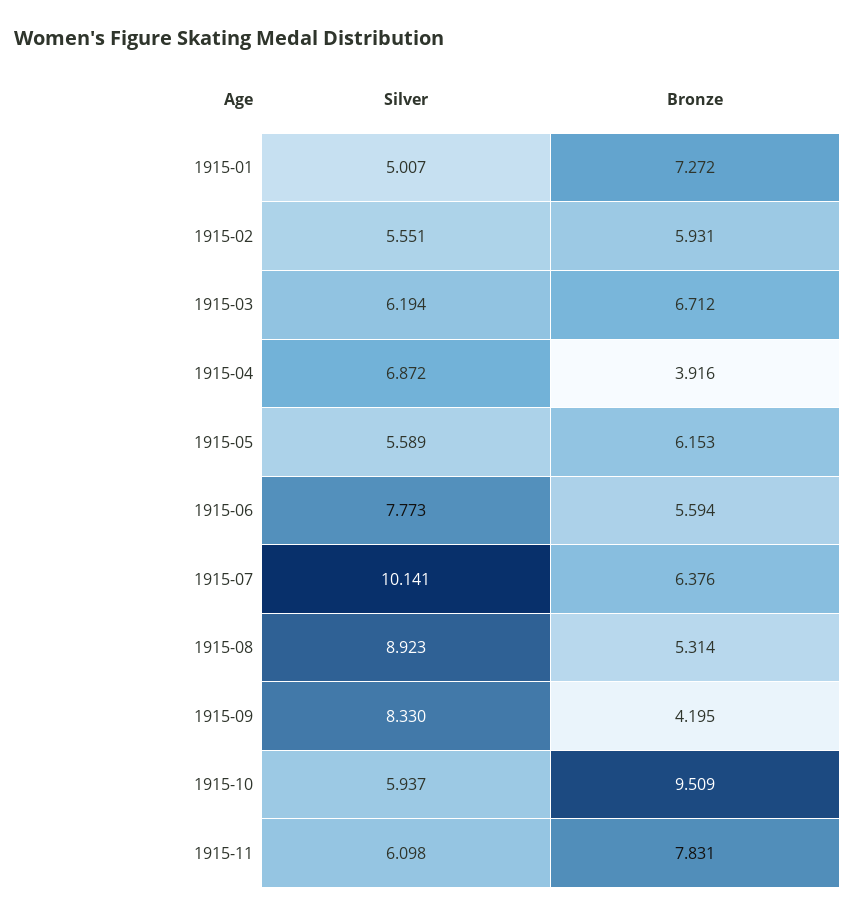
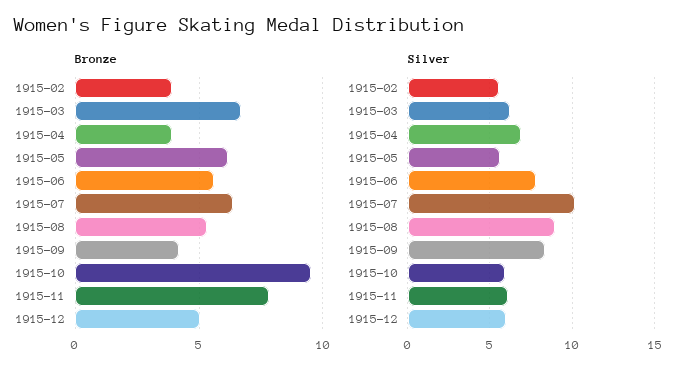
Silver, 1915-01: 5.007 -> none
Bronze, 1915-01: 7.272 -> none
Bronze, 1915-02: 5.931 -> 4
Bronze, 1915-12: none -> 5
Silver, 1915-12: none -> 6

